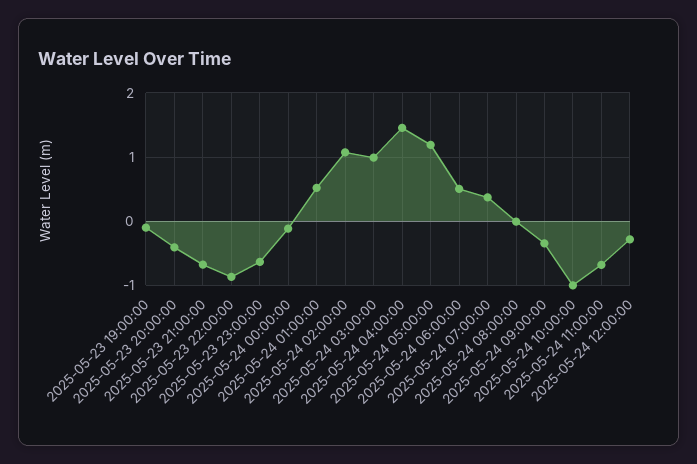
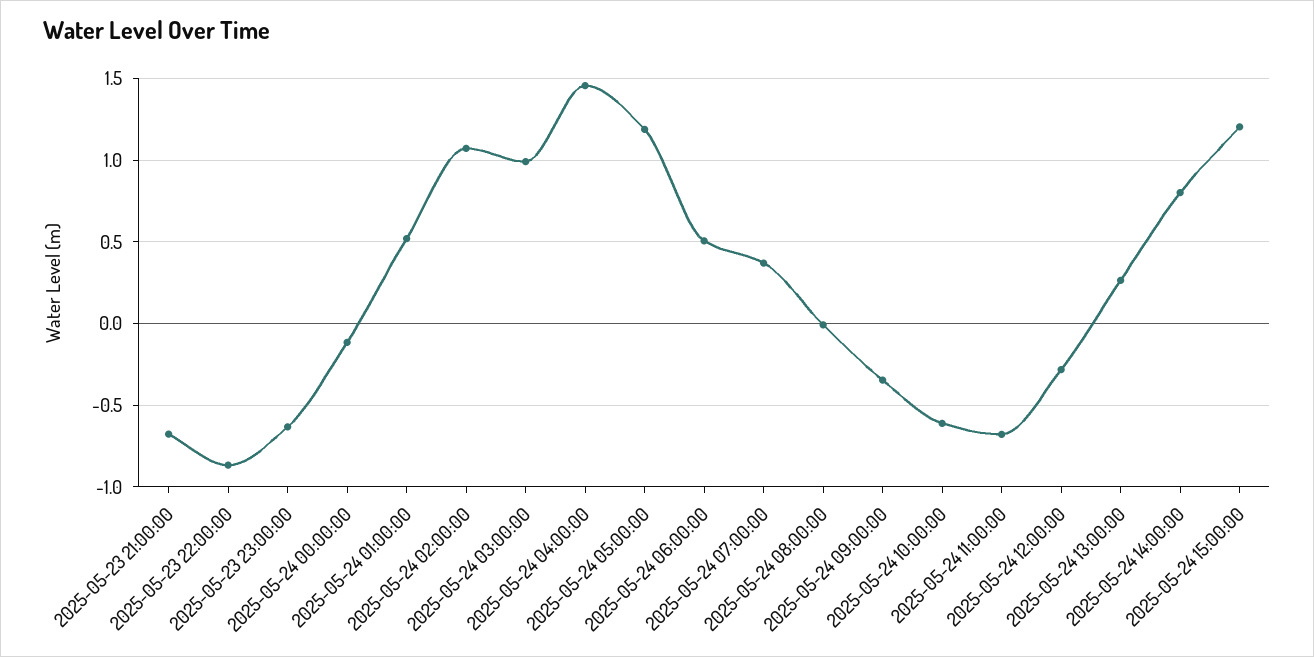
2025-05-23 19:00:00: -0.1 -> none
2025-05-23 20:00:00: -0.4 -> none
2025-05-24 10:00:00: -1 -> -0.6
2025-05-24 13:00:00: none -> 0.25
2025-05-24 14:00:00: none -> 0.8
2025-05-24 15:00:00: none -> 1.2

